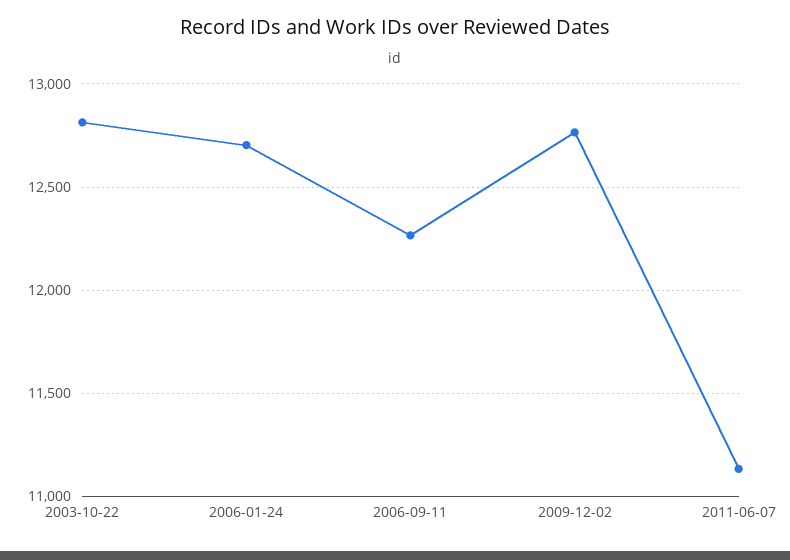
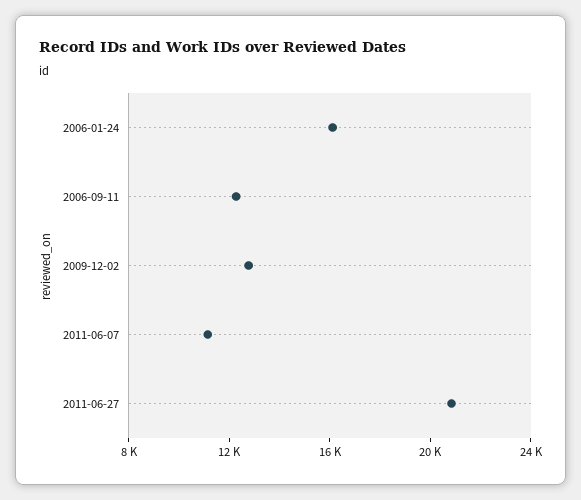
2003-10-22: 12800 -> none
2006-01-24: 12700 -> 16000
2011-06-27: none -> 21000

